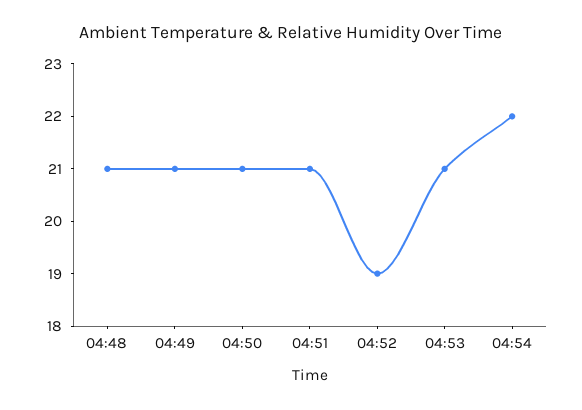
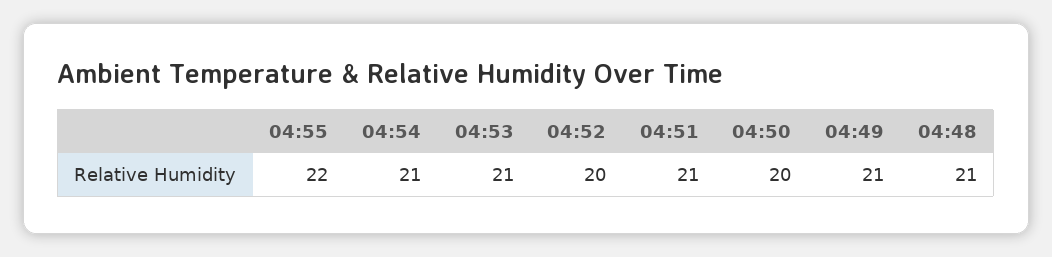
04:50: 21 -> 20
04:52: 19 -> 20
04:54: 22 -> 21
04:55: none -> 22

